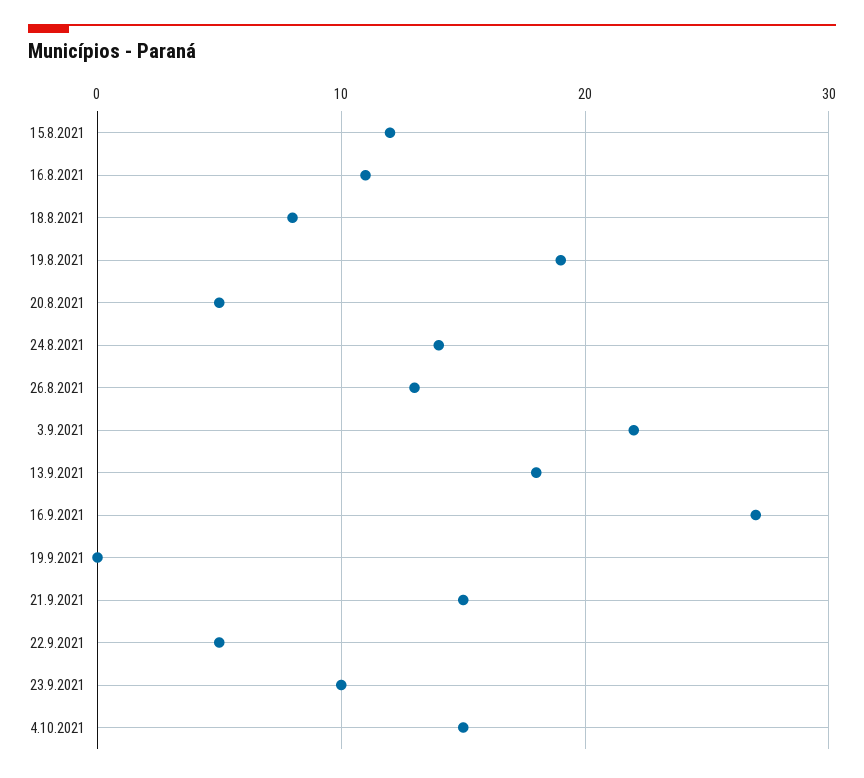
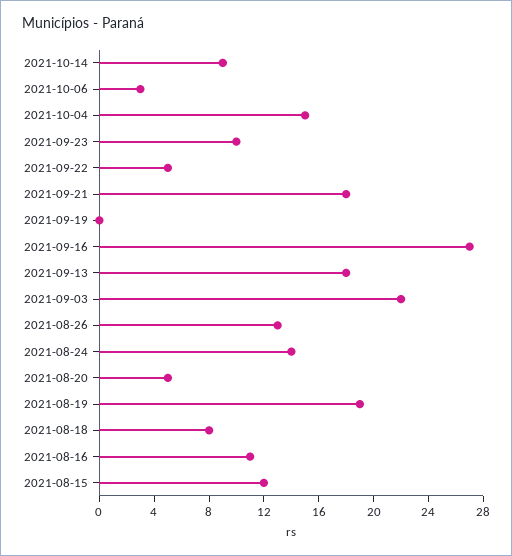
21.9.2021: 15 -> 18
2021-10-14: none -> 9
2021-10-06: none -> 3

